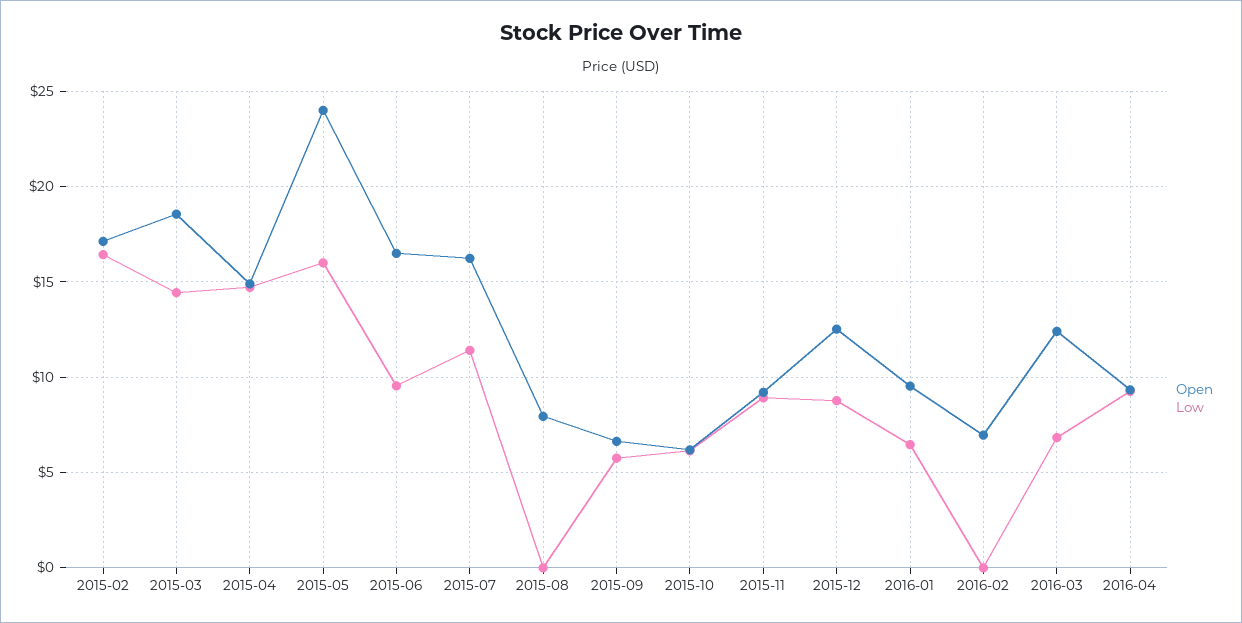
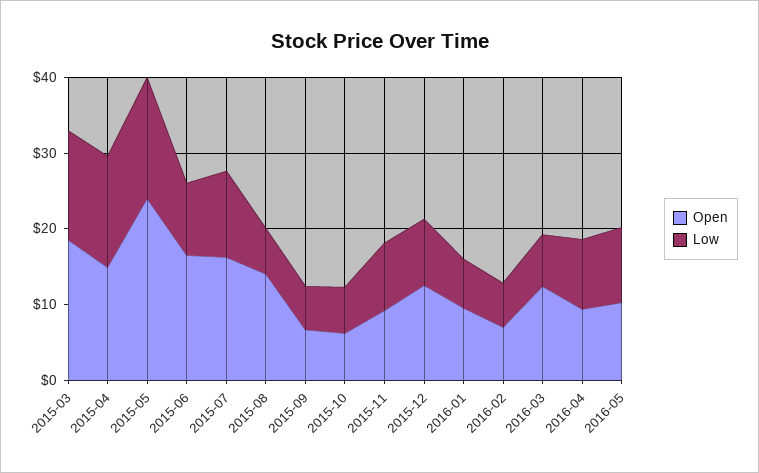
Open, 2015-02: 17 -> none
Low, 2015-02: 16.5 -> none
Open, 2015-08: 8 -> 14
Low, 2015-08: 0 -> 6
Low, 2016-02: 0 -> 6
Open, 2016-05: none -> 10
Low, 2016-05: none -> 10

